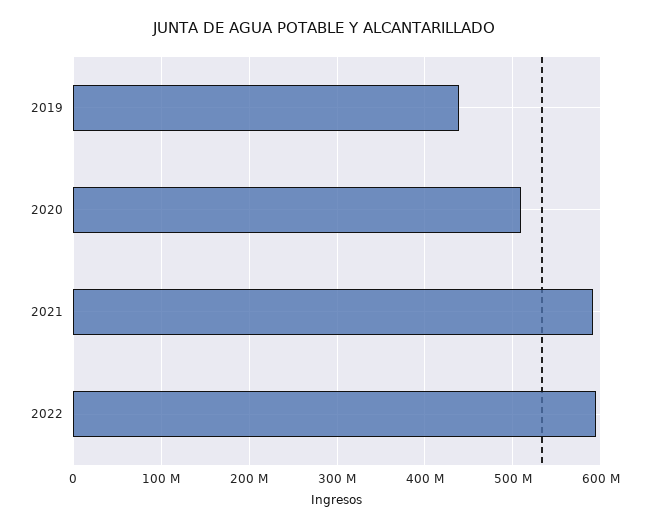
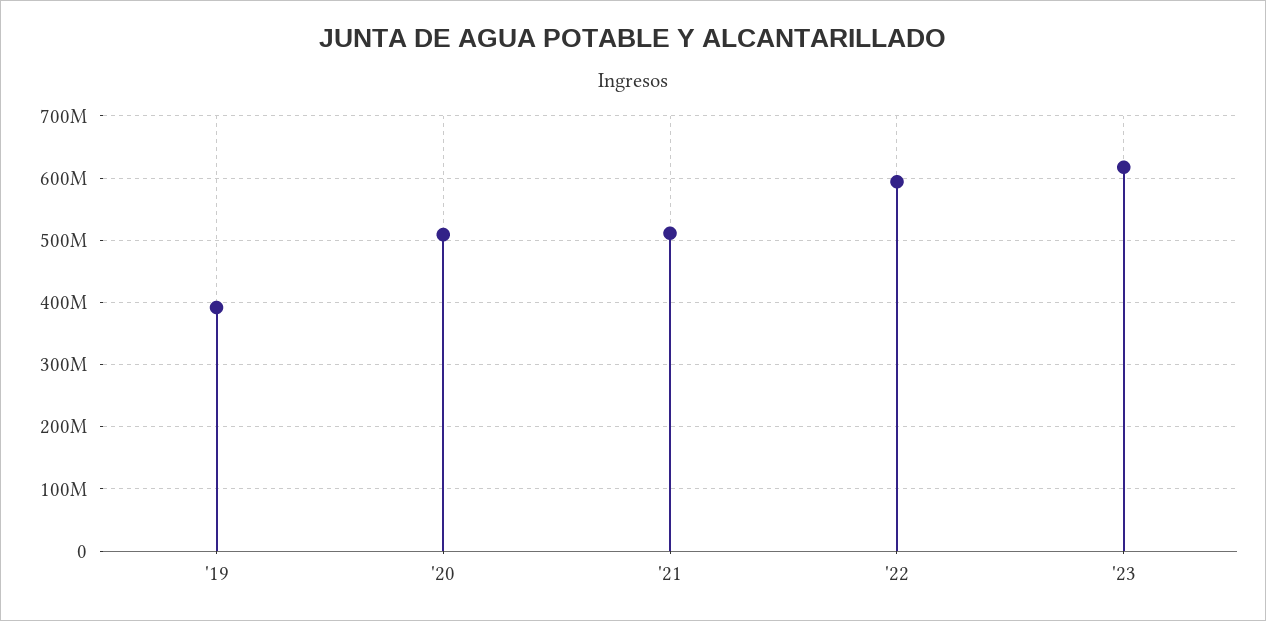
2019: 440000000 -> 390000000
2021: 590000000 -> 510000000
'23: none -> 620000000

